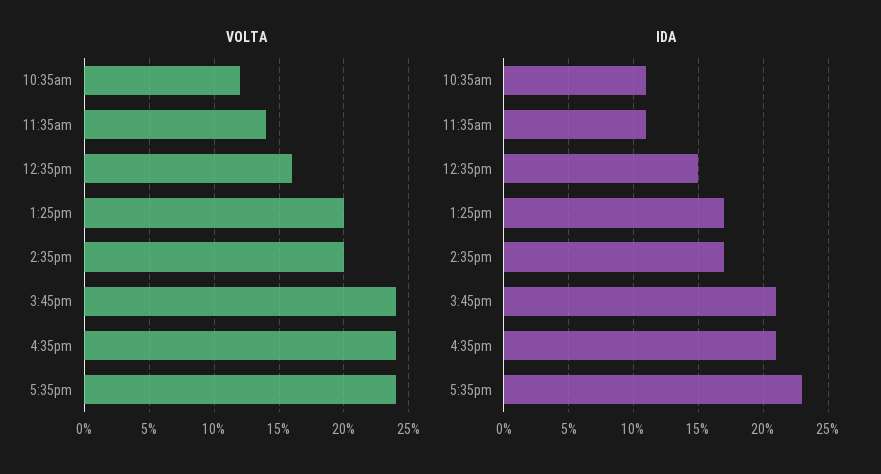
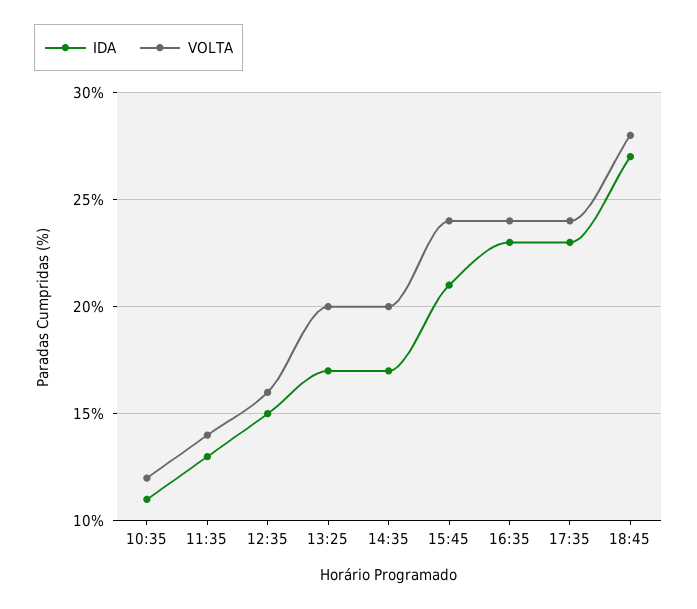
IDA, 11:35am: 11 -> 13
IDA, 4:35pm: 21 -> 23
IDA, 18:45: none -> 27
VOLTA, 18:45: none -> 28

